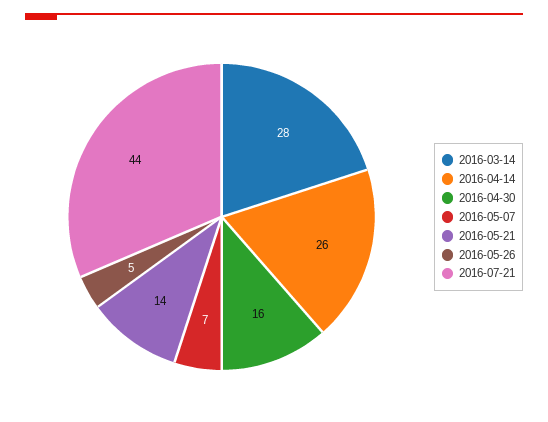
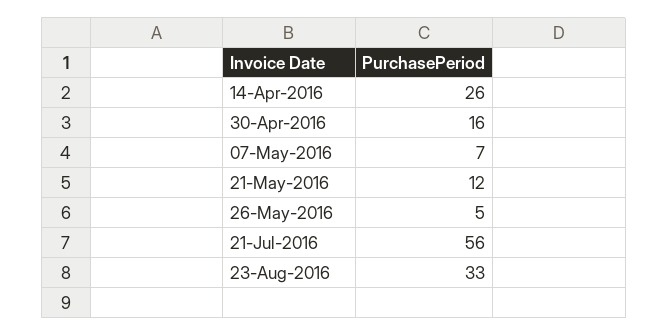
2016-03-14: 28 -> none
2016-05-21: 14 -> 12
2016-07-21: 44 -> 56
23-Aug-2016: none -> 33

